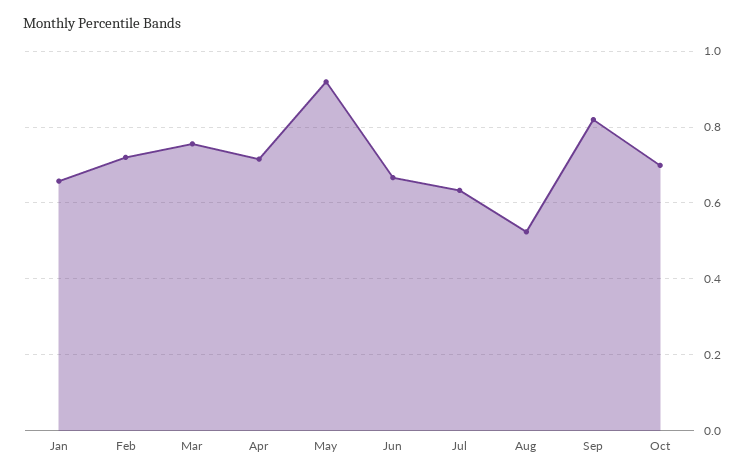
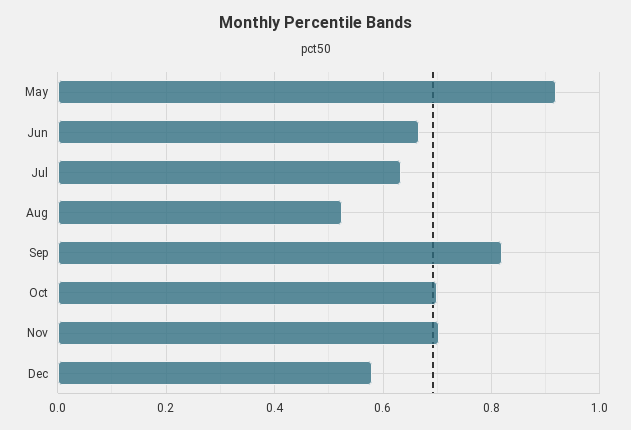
Jan: 0.66 -> none
Feb: 0.72 -> none
Mar: 0.76 -> none
Apr: 0.72 -> none
Nov: none -> 0.7
Dec: none -> 0.58

